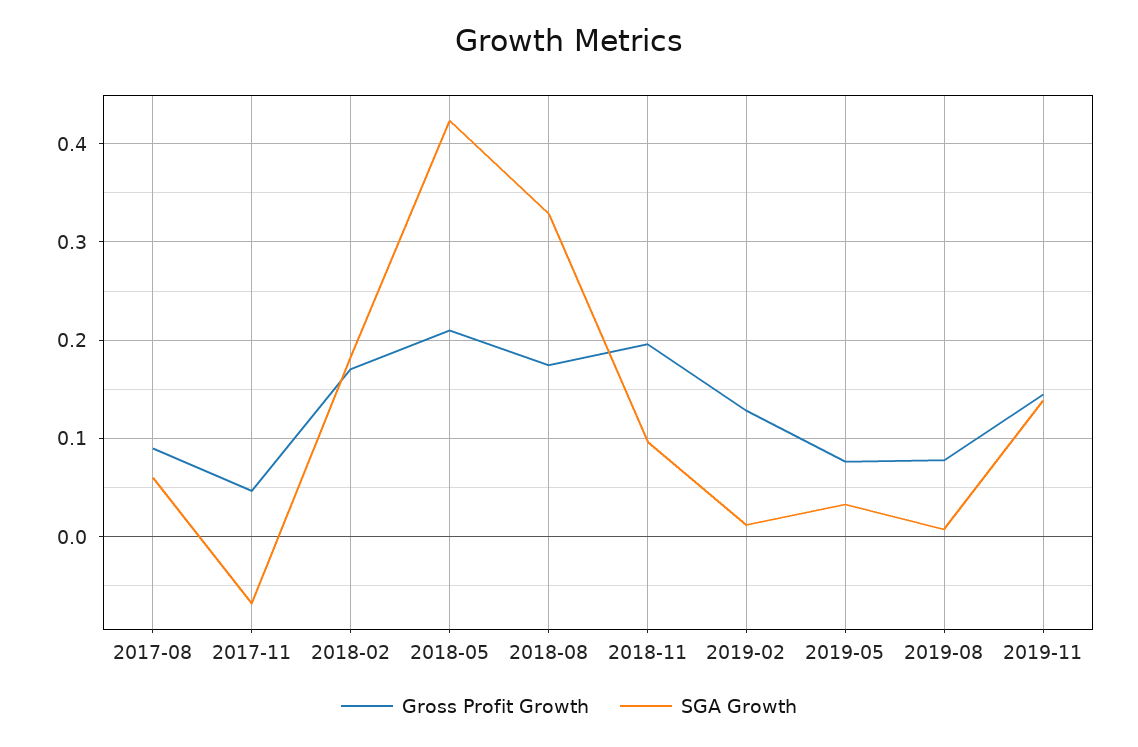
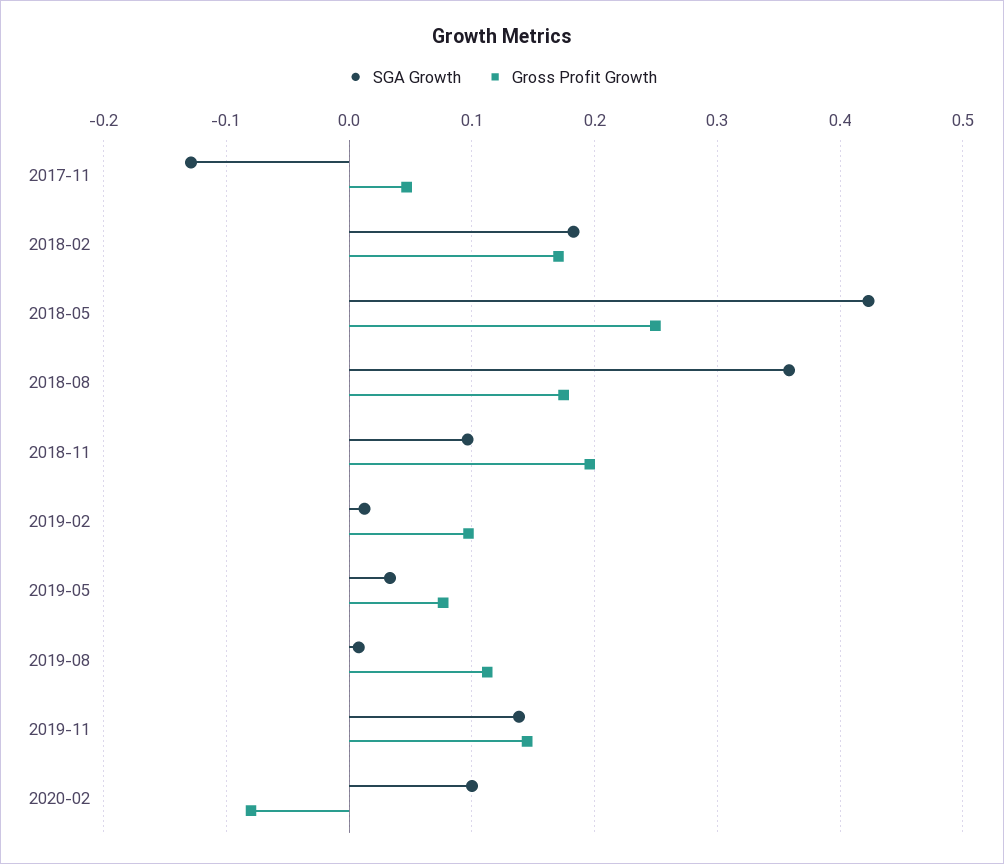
Gross Profit Growth, 2017-08: 0.09 -> none
SGA Growth, 2017-08: 0.06 -> none
SGA Growth, 2017-11: -0.07 -> -0.13
Gross Profit Growth, 2018-05: 0.21 -> 0.25
SGA Growth, 2018-08: 0.33 -> 0.36
Gross Profit Growth, 2019-02: 0.13 -> 0.1
Gross Profit Growth, 2019-08: 0.08 -> 0.11
SGA Growth, 2020-02: none -> 0.1
Gross Profit Growth, 2020-02: none -> -0.08

